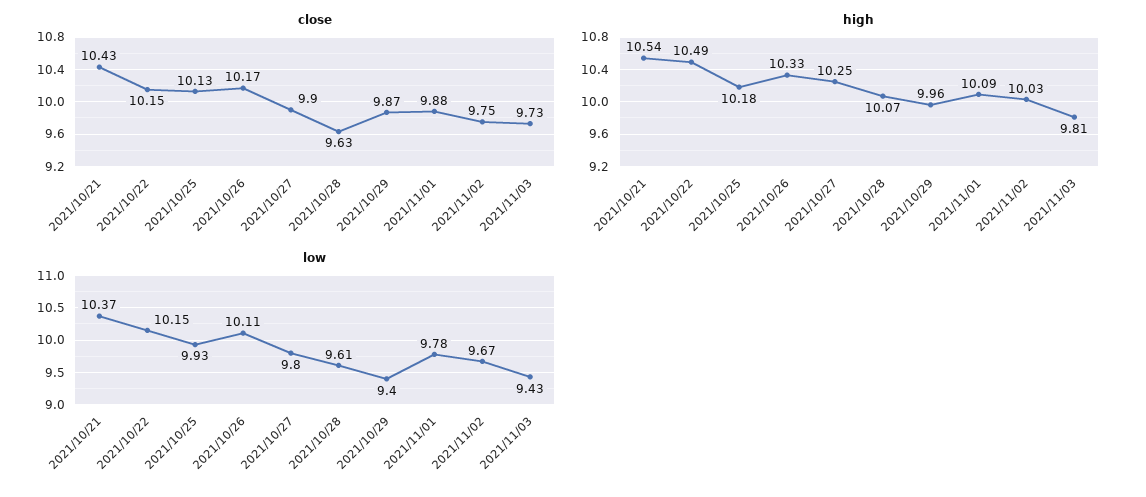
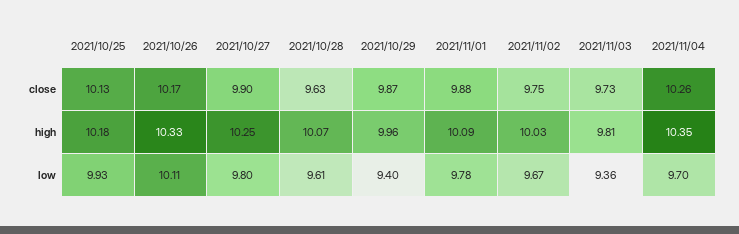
close, 2021/10/21: 10.43 -> none
close, 2021/10/22: 10.15 -> none
high, 2021/10/21: 10.54 -> none
high, 2021/10/22: 10.49 -> none
low, 2021/10/21: 10.37 -> none
low, 2021/10/22: 10.15 -> none
low, 2021/11/03: 9.43 -> 9.36
close, 2021/11/04: none -> 10.26
high, 2021/11/04: none -> 10.35
low, 2021/11/04: none -> 9.7

